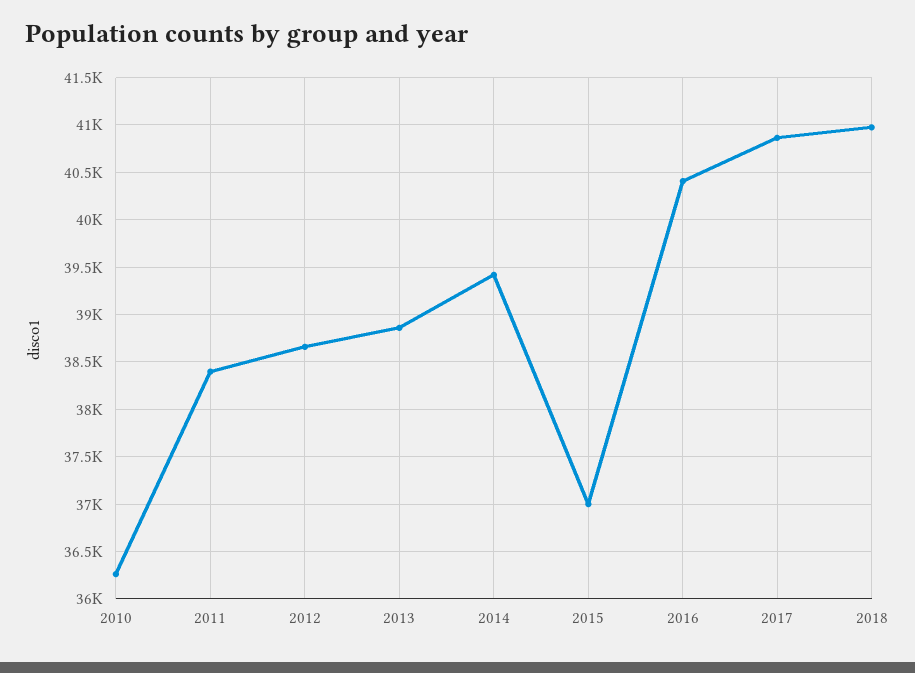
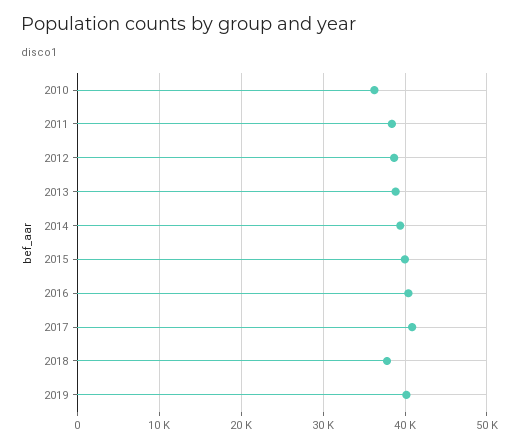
2015: 37000 -> 40000
2018: 41000 -> 38000
2019: none -> 40000

